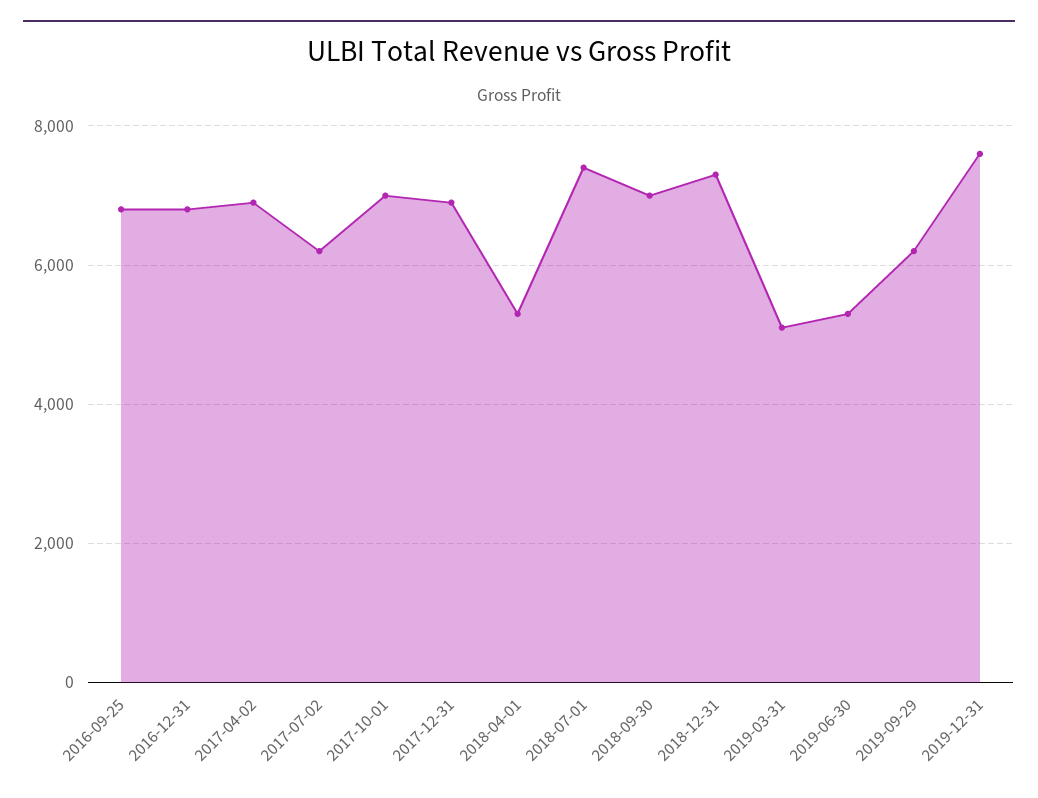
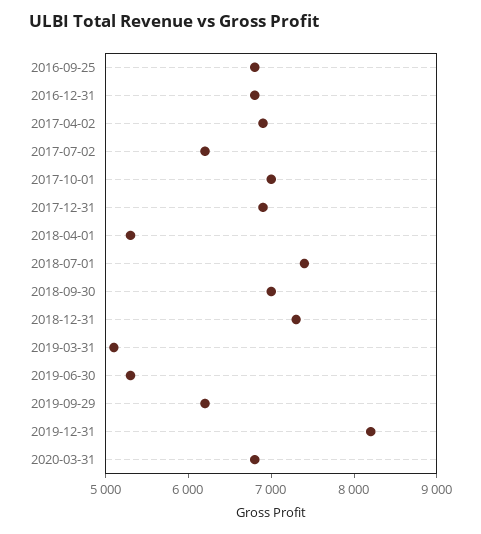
2019-12-31: 7600 -> 8200
2020-03-31: none -> 6800

